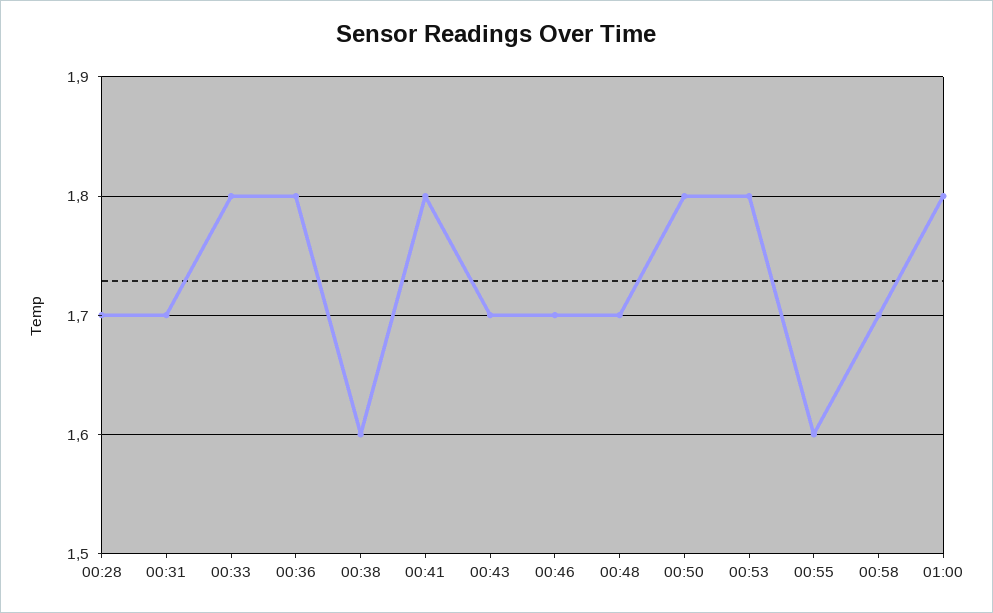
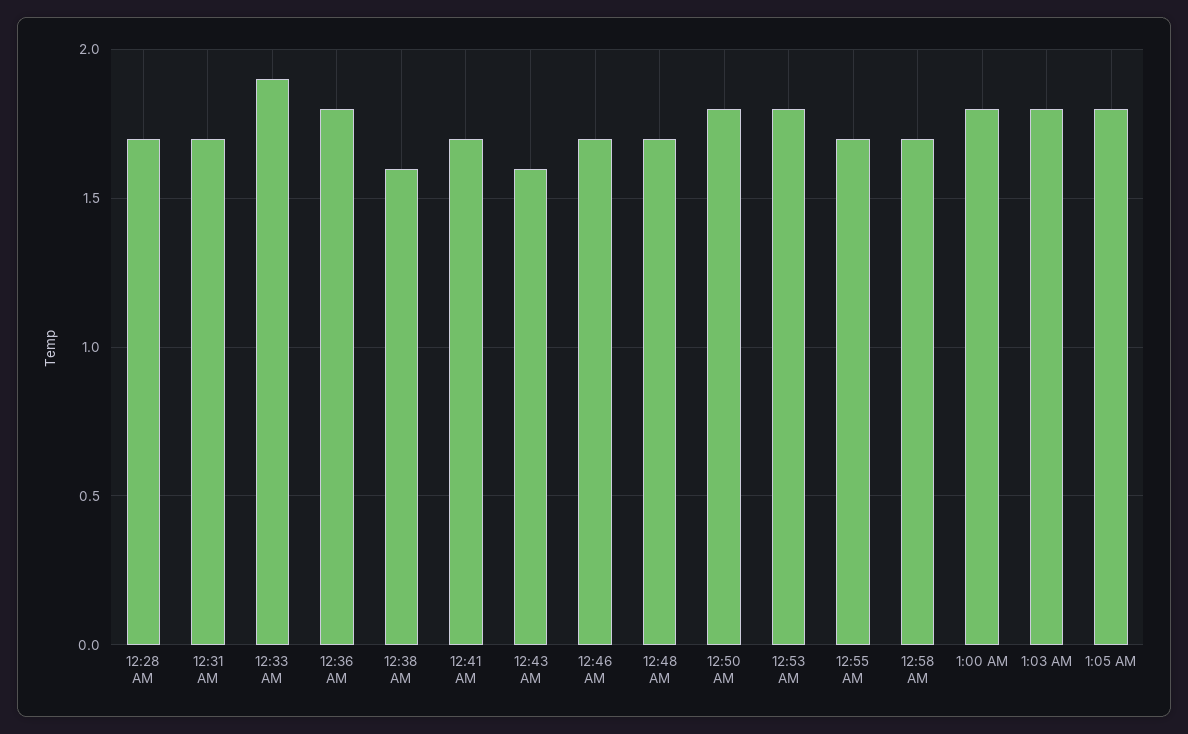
00:33: 1.8 -> 1.9
00:41: 1.8 -> 1.7
00:43: 1.7 -> 1.6
00:55: 1.6 -> 1.7
1:03 AM: none -> 1.8
1:05 AM: none -> 1.8

